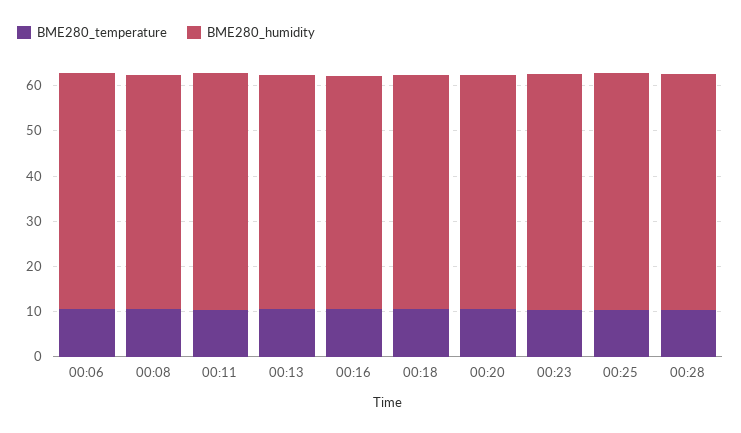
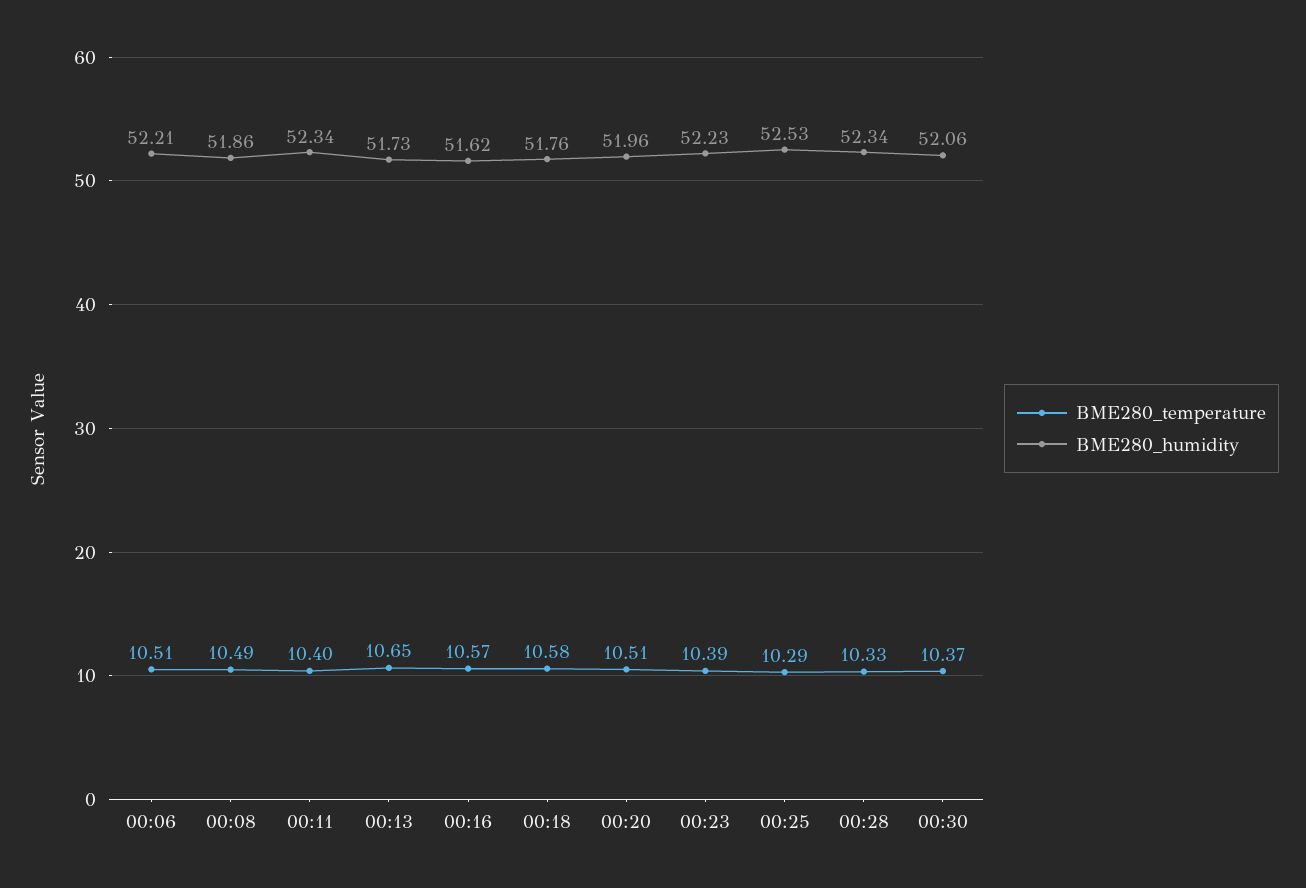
BME280_temperature, 00:30: none -> 10.37
BME280_humidity, 00:30: none -> 52.06

